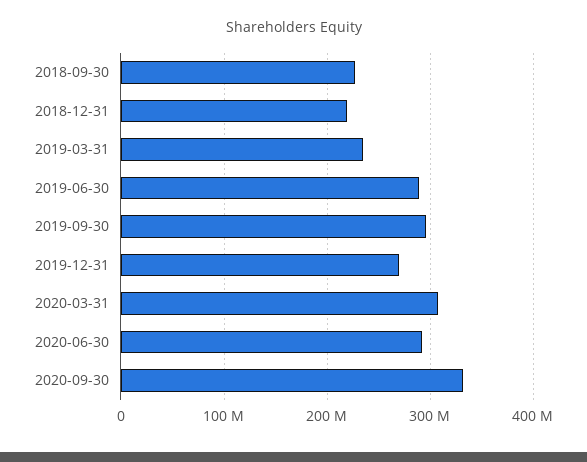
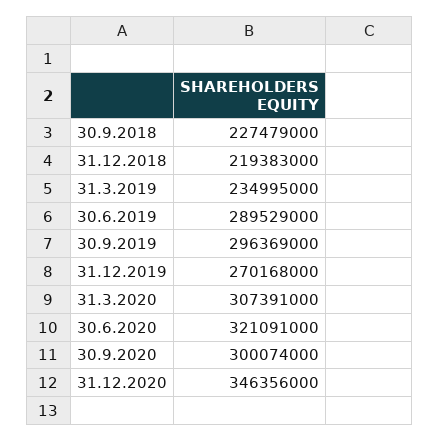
2020-06-30: 290000000 -> 321091000
2020-09-30: 330000000 -> 300074000
31.12.2020: none -> 346356000

